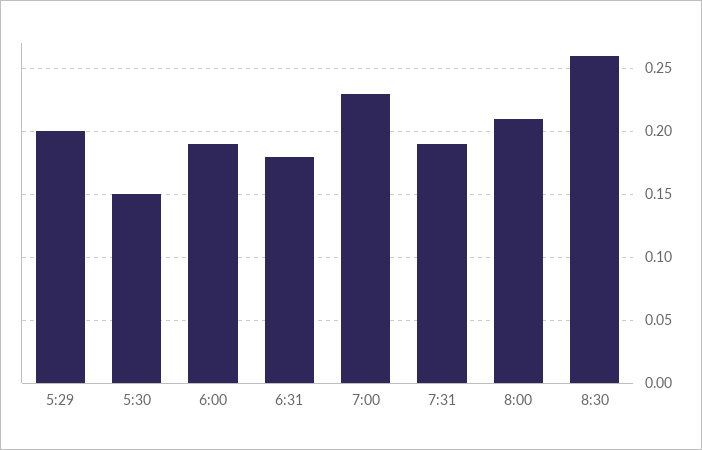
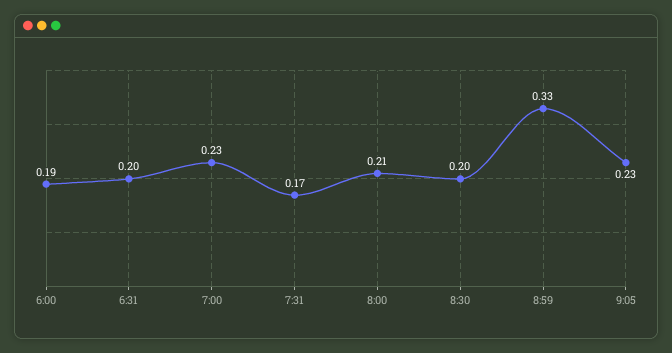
5:29: 0.2 -> none
5:30: 0.15 -> none
6:31: 0.18 -> 0.2
7:31: 0.19 -> 0.17
8:30: 0.26 -> 0.2
8:59: none -> 0.33
9:05: none -> 0.23

